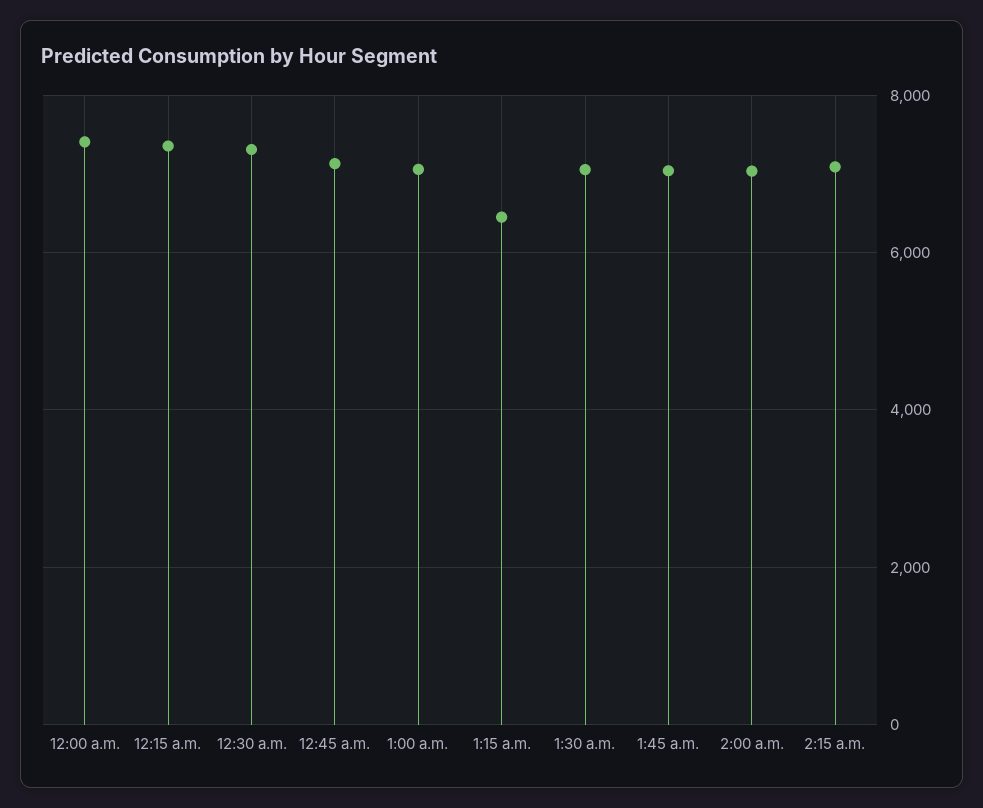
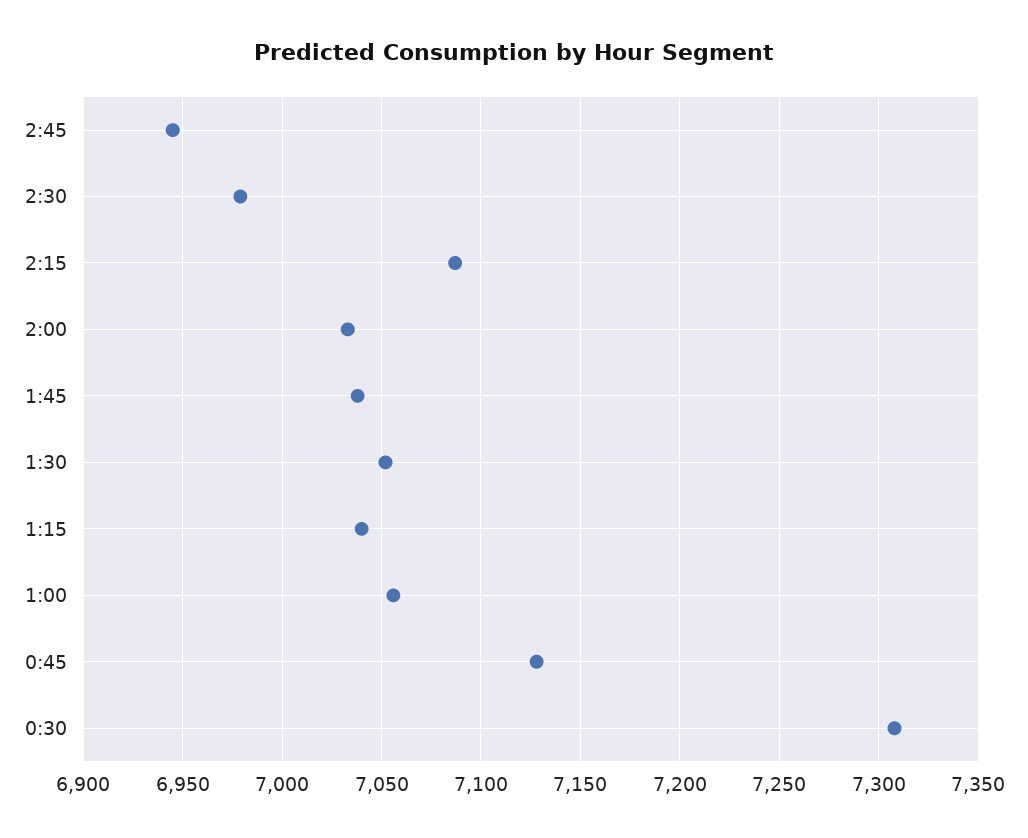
12:00 a.m.: 7400 -> none
12:15 a.m.: 7400 -> none
1:15 a.m.: 6400 -> 7040
2:45: none -> 6945
2:30: none -> 6980

